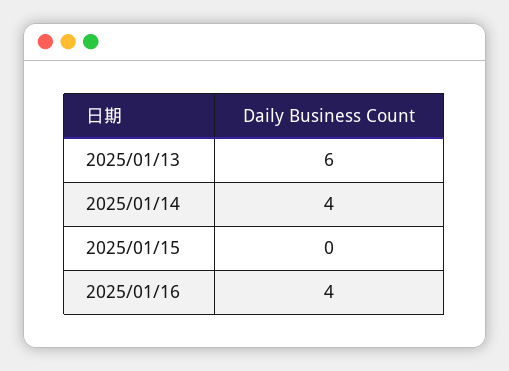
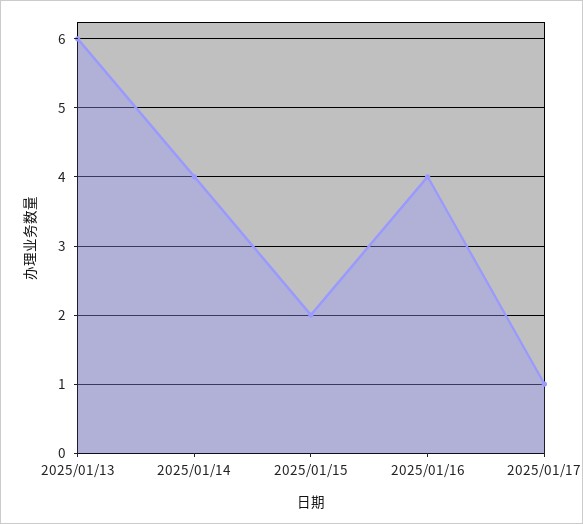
2025/01/15: 0 -> 2
2025/01/17: none -> 1

